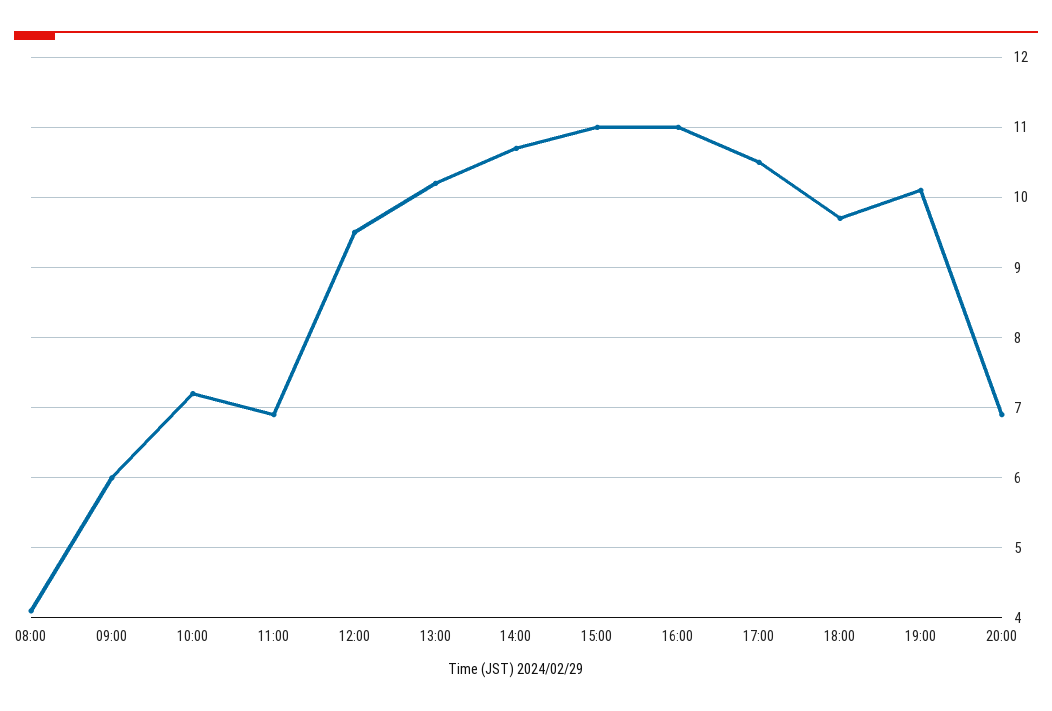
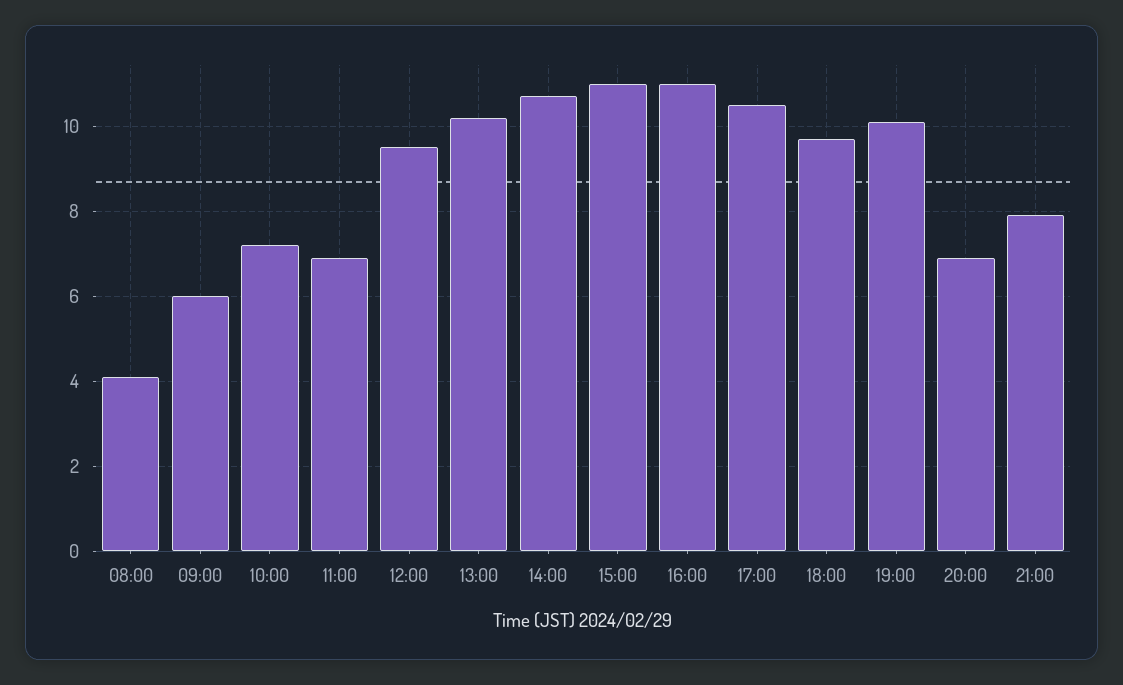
21:00: none -> 8

